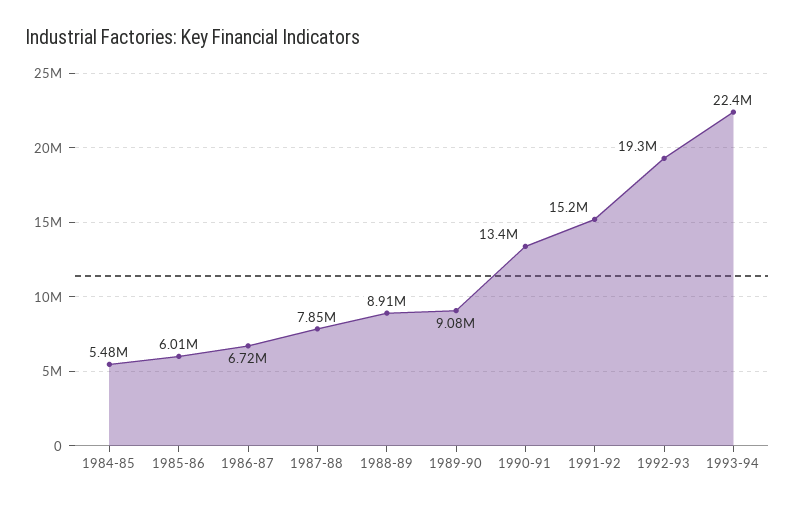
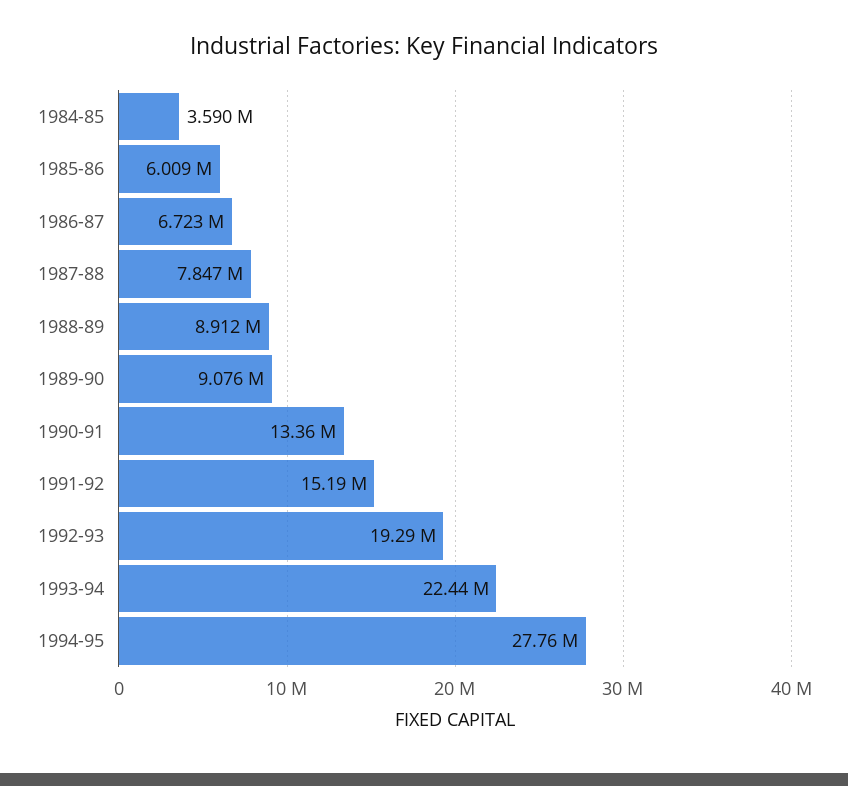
1984-85: 5480000 -> 3590000
1994-95: none -> 27760000

